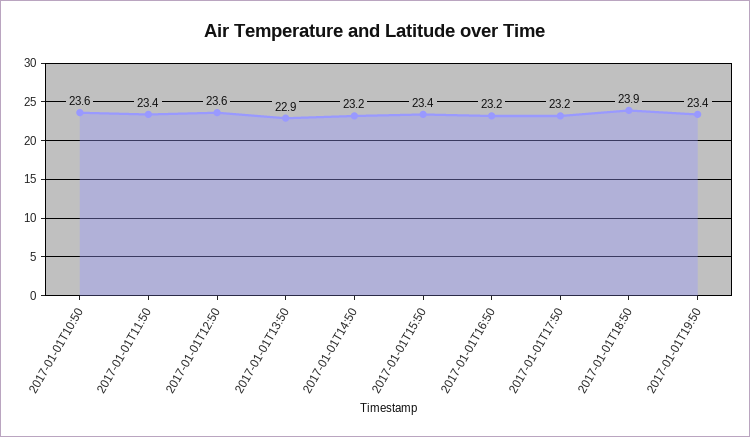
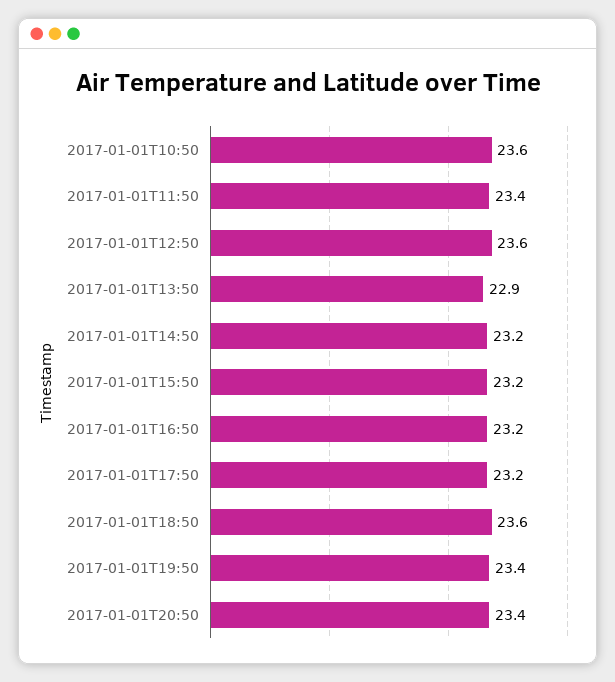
2017-01-01T15:50: 23.4 -> 23.2
2017-01-01T18:50: 23.9 -> 23.6
2017-01-01T20:50: none -> 23.4

